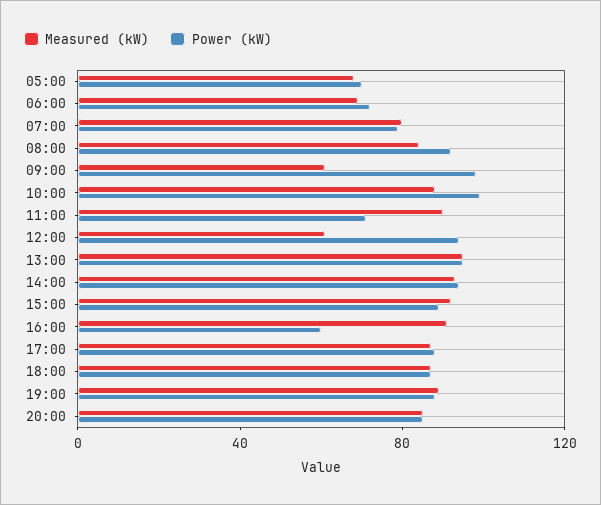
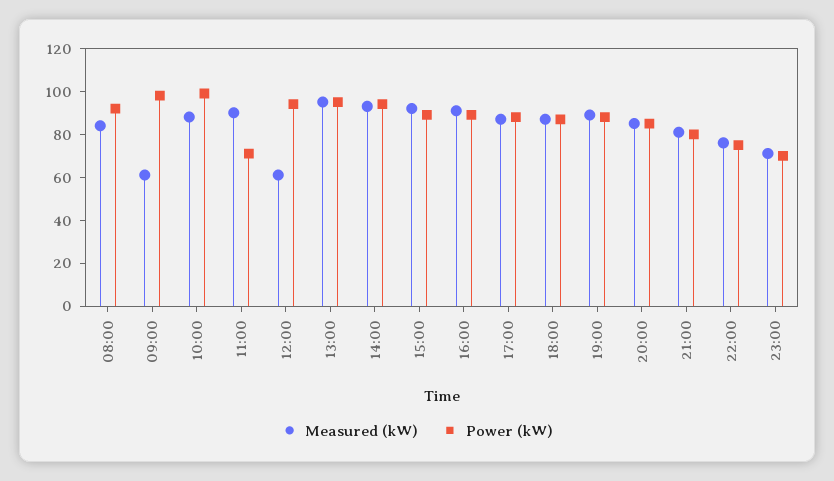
Measured (kW), 05:00: 70 -> none
Power (kW), 05:00: 70 -> none
Measured (kW), 06:00: 70 -> none
Power (kW), 06:00: 70 -> none
Measured (kW), 07:00: 80 -> none
Power (kW), 07:00: 80 -> none
Power (kW), 16:00: 60 -> 90
Measured (kW), 21:00: none -> 80
Power (kW), 21:00: none -> 80
Measured (kW), 22:00: none -> 75
Power (kW), 22:00: none -> 75
Measured (kW), 23:00: none -> 70
Power (kW), 23:00: none -> 70

